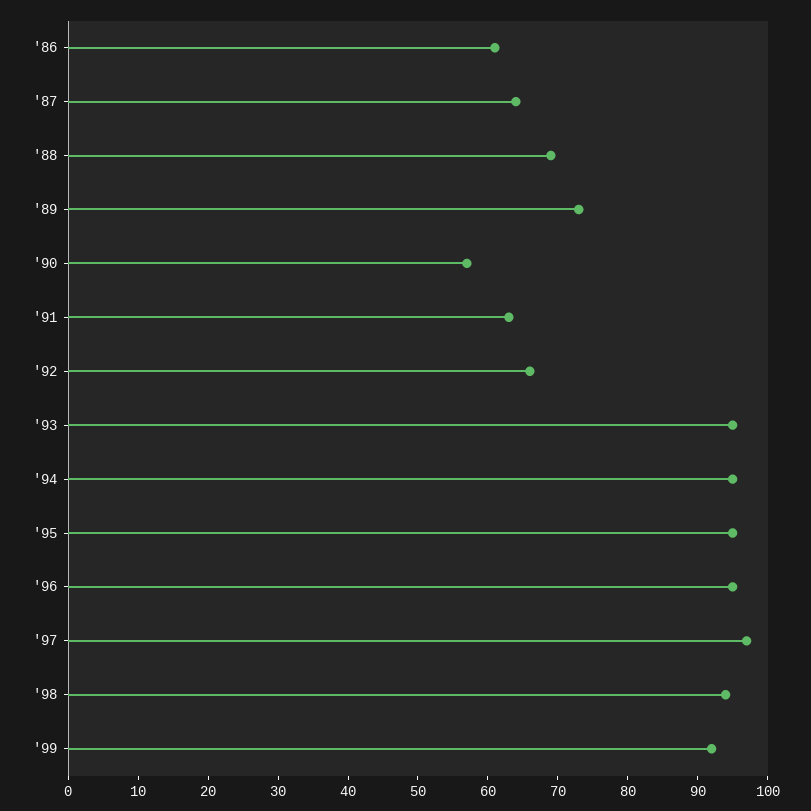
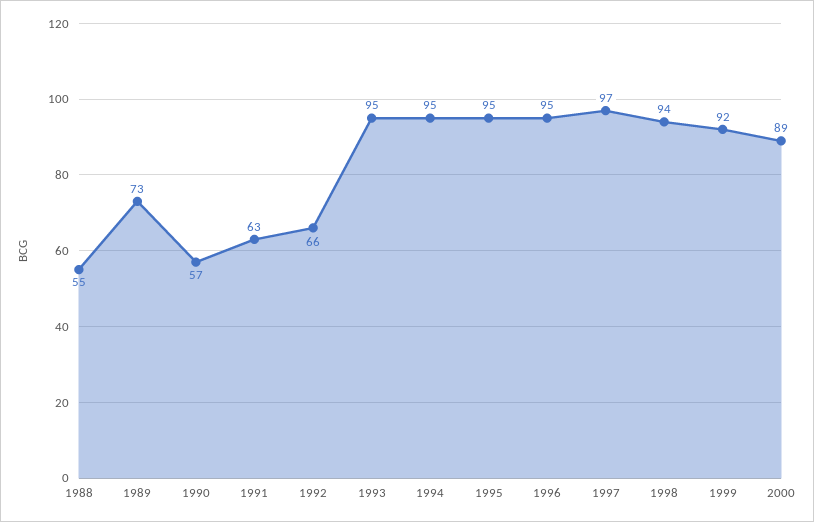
'86: 60 -> none
'87: 65 -> none
'88: 70 -> 55
2000: none -> 89

